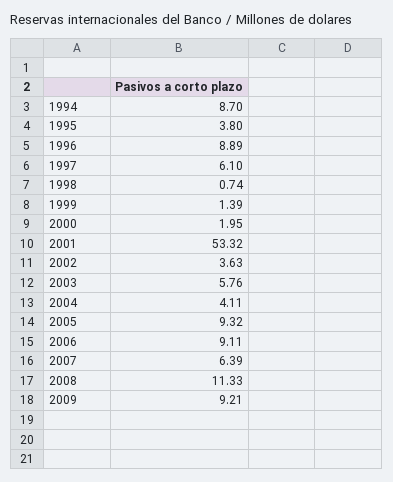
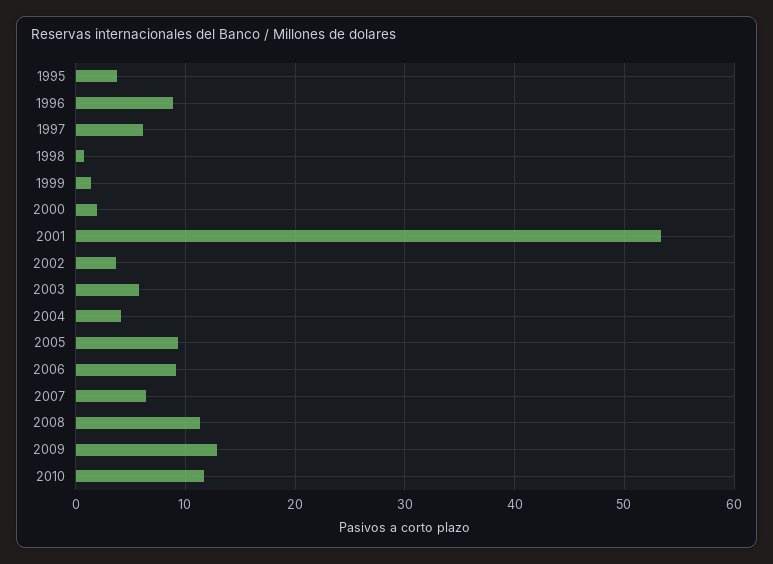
1994: 8.7 -> none
2009: 9.21 -> 13
2010: none -> 12

